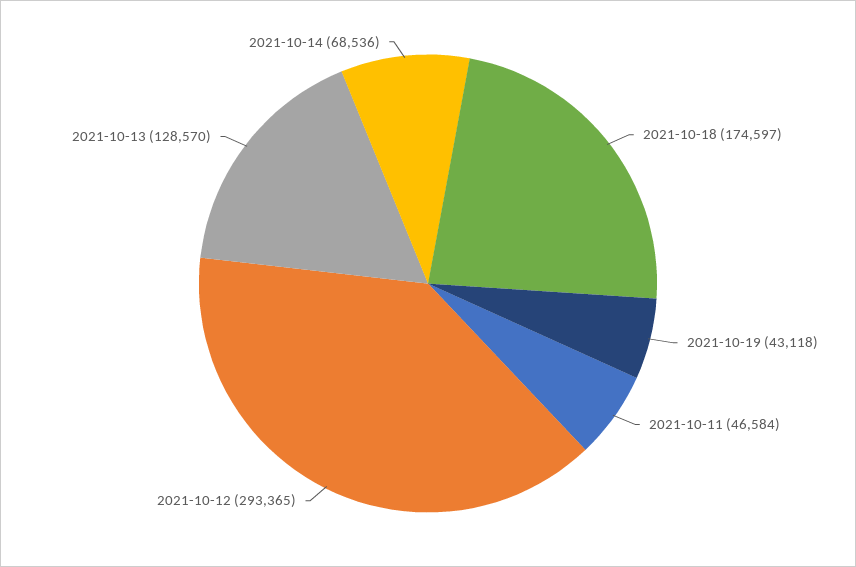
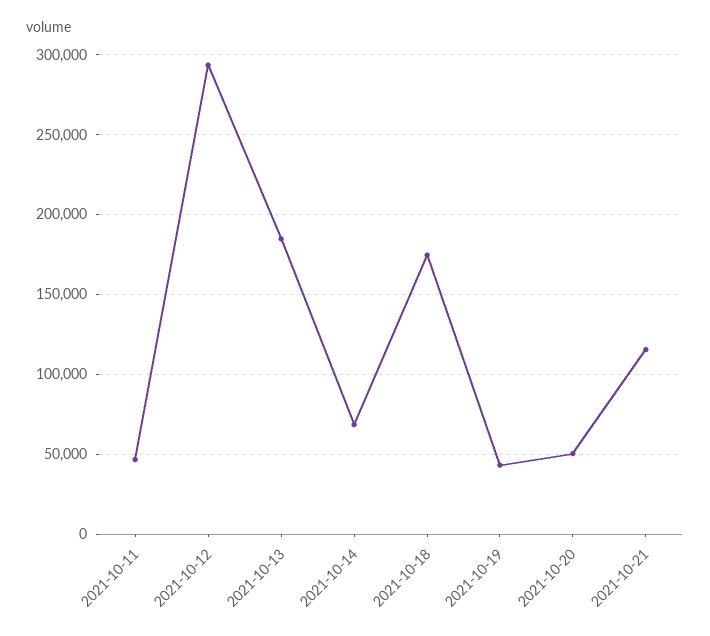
2021-10-13: 128570 -> 185000
2021-10-20: none -> 50000
2021-10-21: none -> 115000

